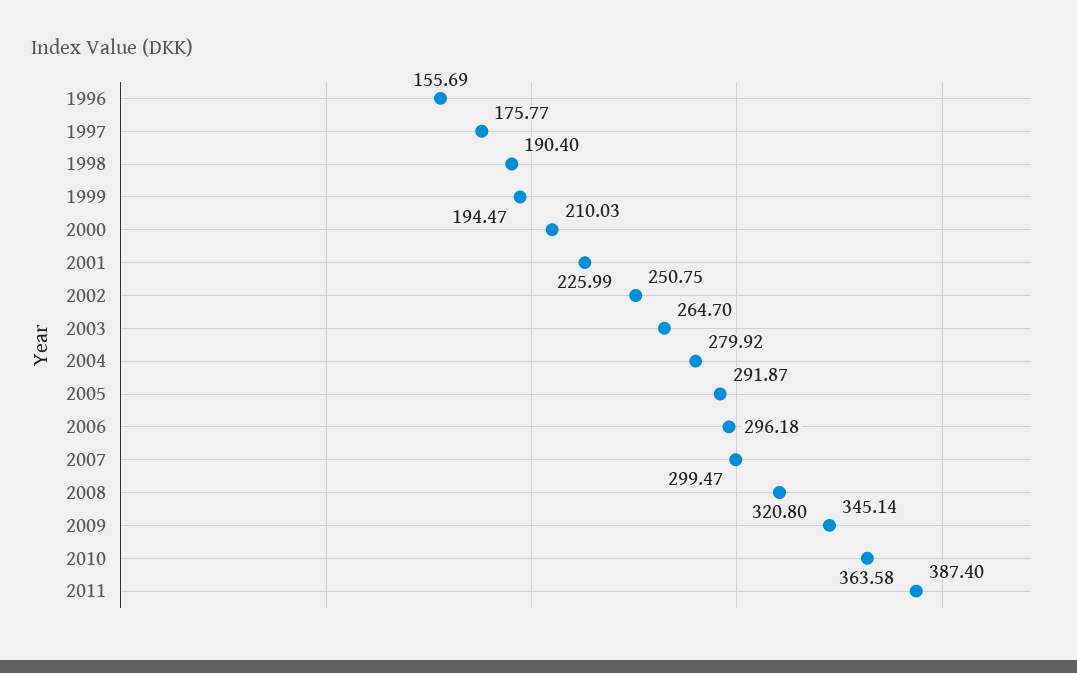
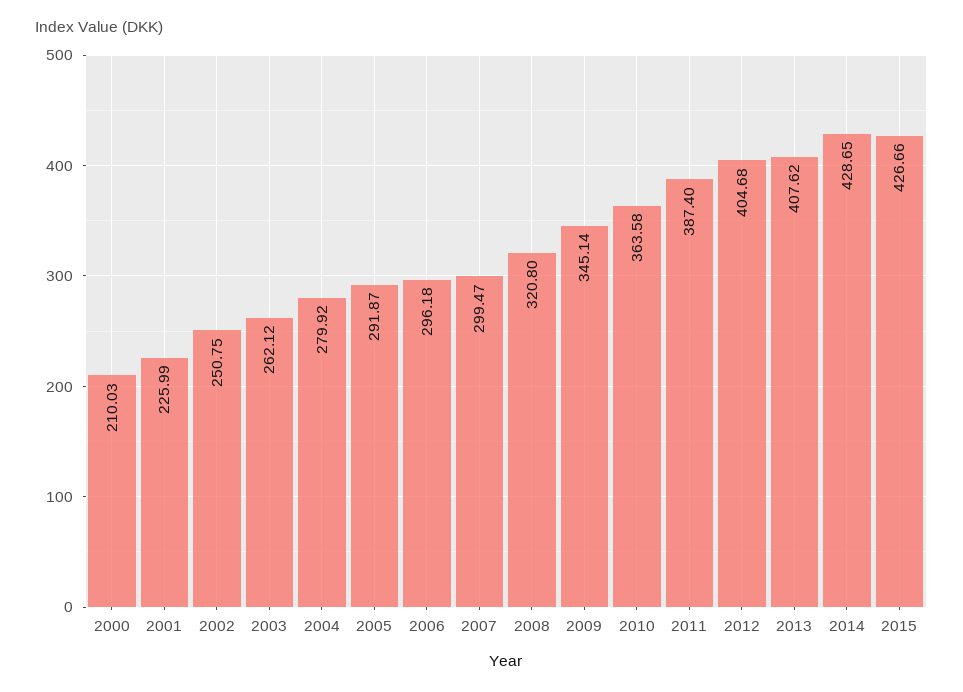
1996: 155.69 -> none
1997: 175.77 -> none
1998: 190.4 -> none
1999: 194.47 -> none
2003: 264.7 -> 262.12
2012: none -> 404.68
2013: none -> 407.62
2014: none -> 428.65
2015: none -> 426.66

